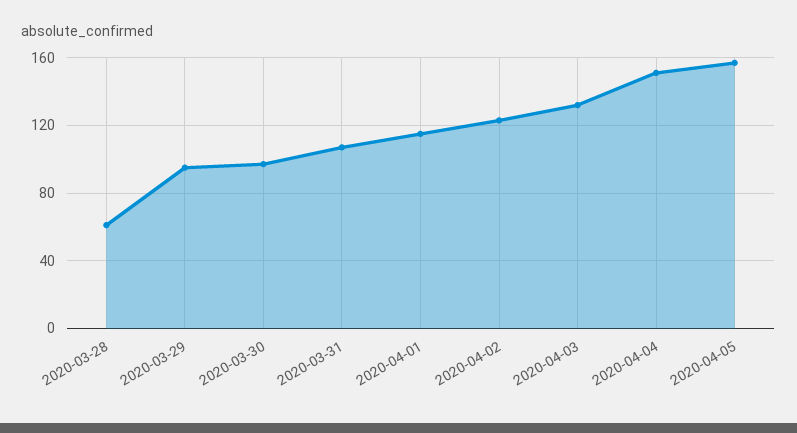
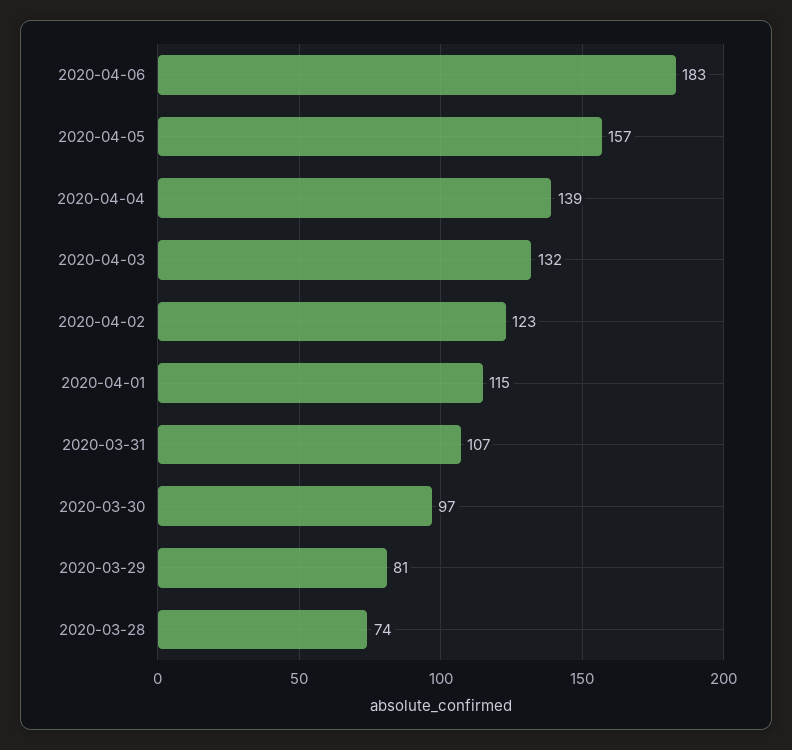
2020-03-28: 60 -> 74
2020-03-29: 95 -> 81
2020-04-04: 150 -> 139
2020-04-06: none -> 183

